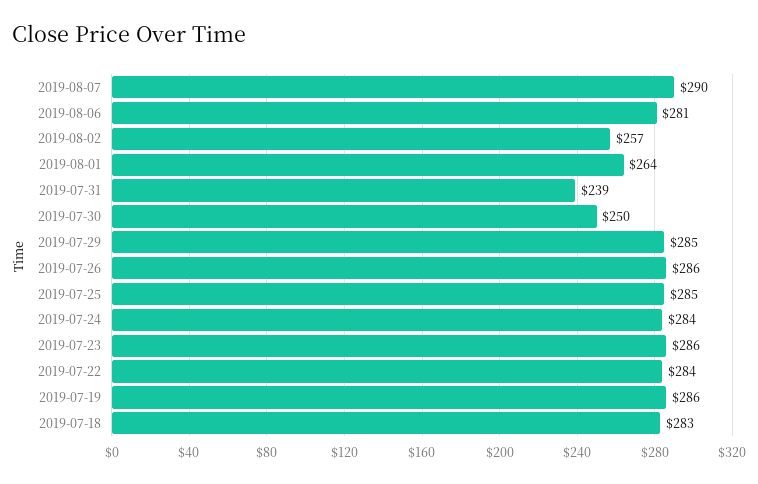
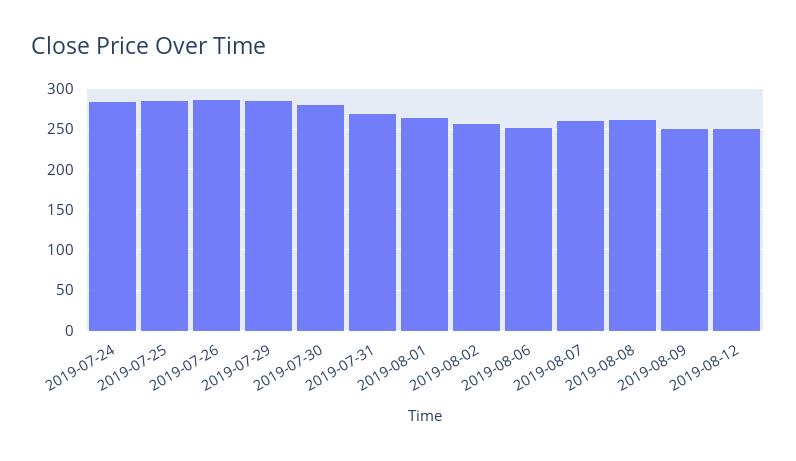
2019-08-07: 290 -> 260
2019-08-06: 281 -> 250
2019-07-31: 239 -> 270
2019-07-30: 250 -> 280
2019-07-23: 286 -> none
2019-07-22: 284 -> none
2019-07-19: 286 -> none
2019-07-18: 283 -> none
2019-08-08: none -> 260
2019-08-09: none -> 250
2019-08-12: none -> 250

